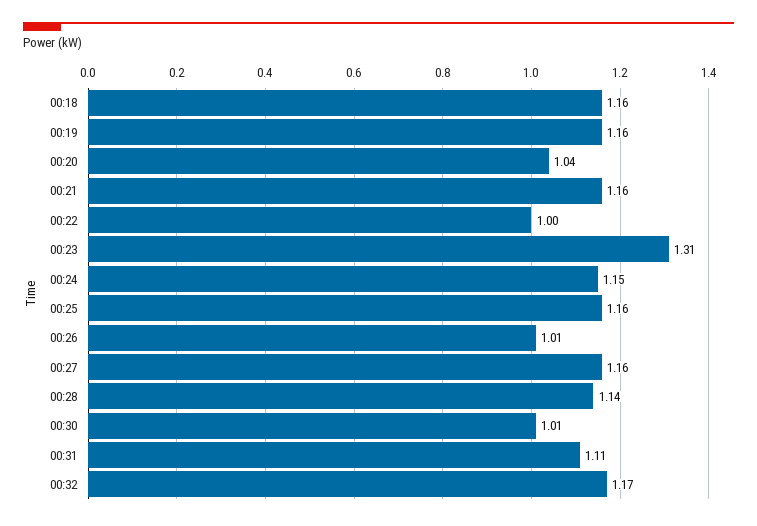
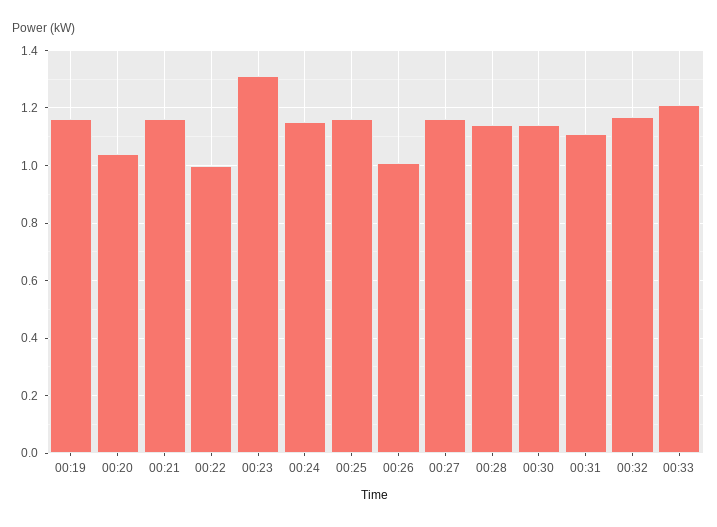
00:18: 1.16 -> none
00:30: 1.01 -> 1.15
00:33: none -> 1.2

